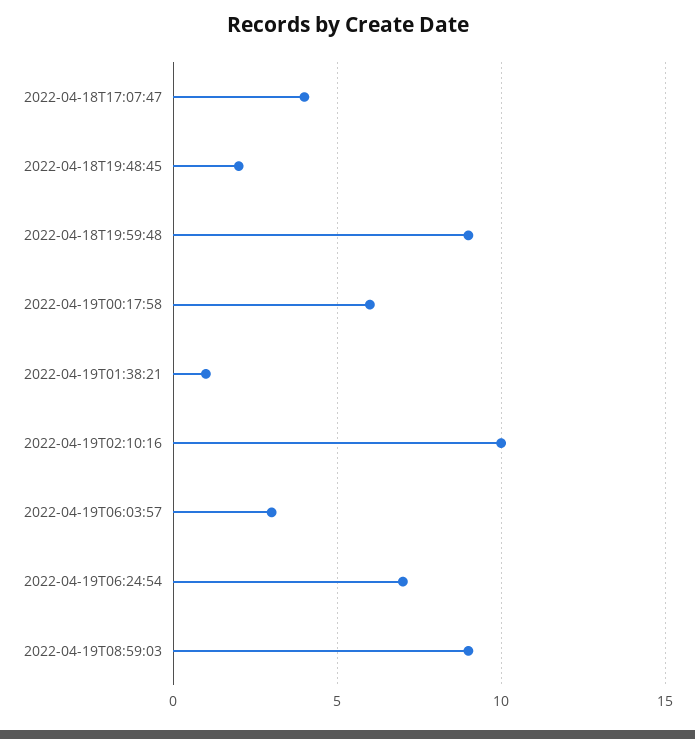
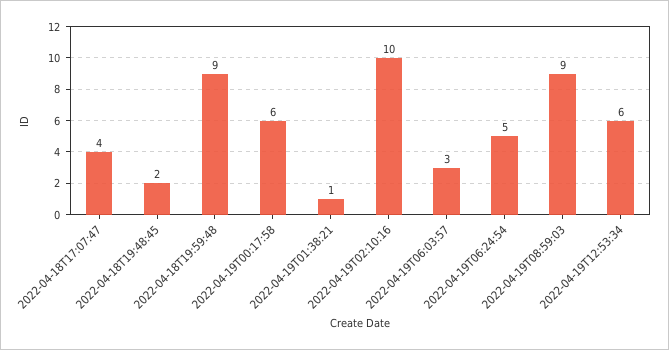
2022-04-19T06:24:54: 7 -> 5
2022-04-19T12:53:34: none -> 6

